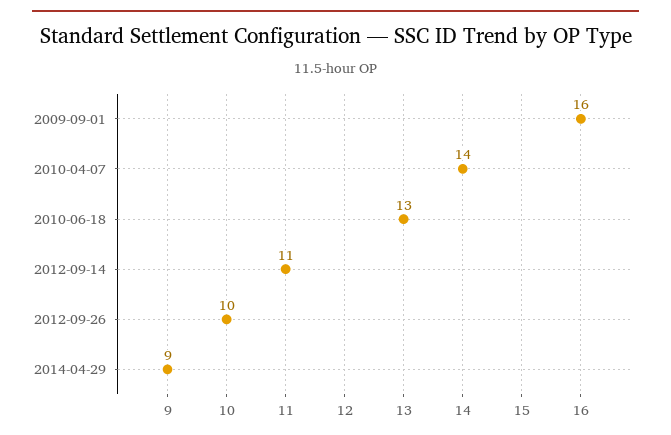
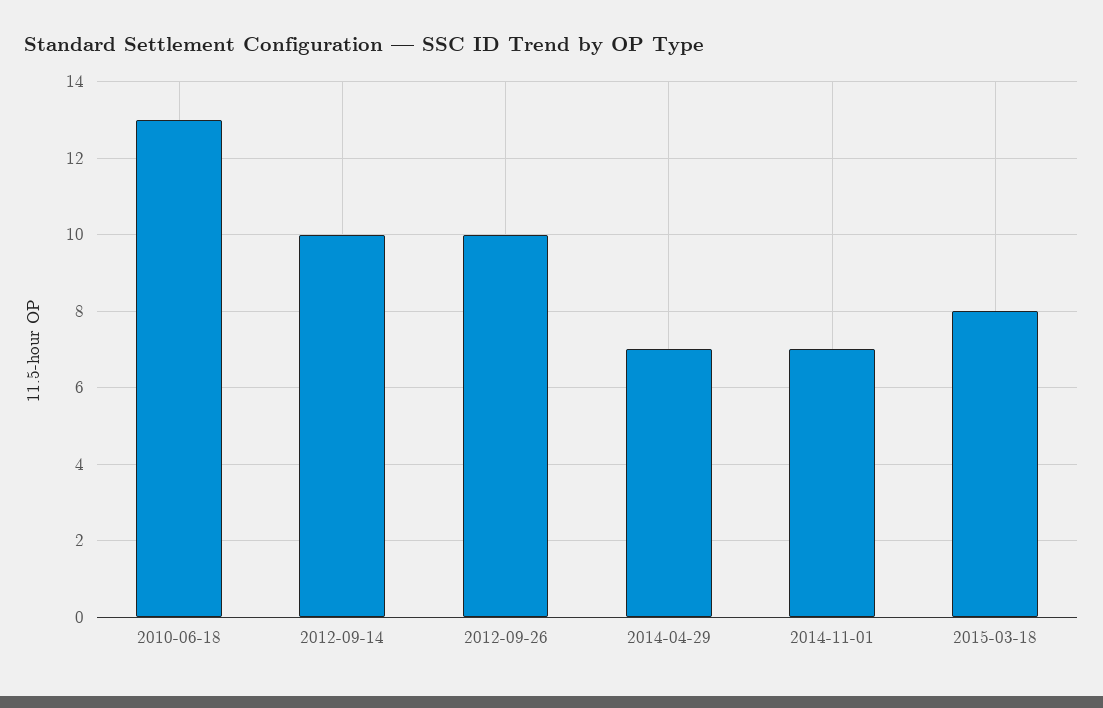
2009-09-01: 16 -> none
2010-04-07: 14 -> none
2012-09-14: 11 -> 10
2014-04-29: 9 -> 7
2014-11-01: none -> 7
2015-03-18: none -> 8

